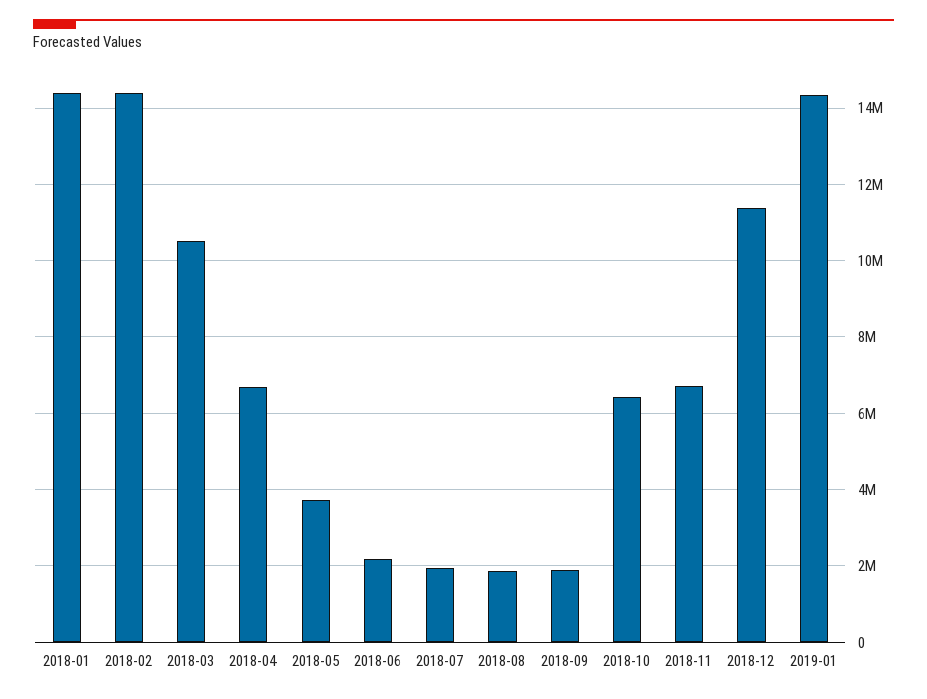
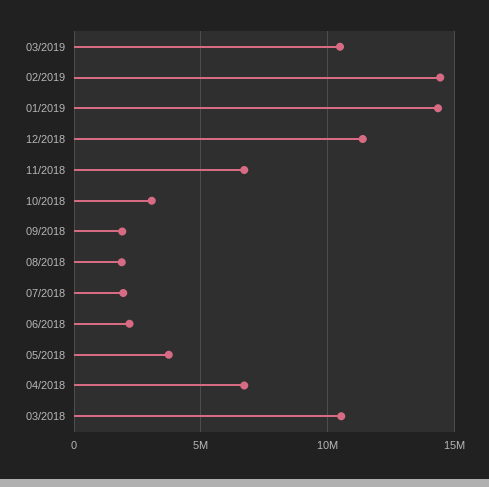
2018-01: 14400000 -> none
2018-02: 14400000 -> none
2018-10: 6400000 -> 3000000
03/2019: none -> 10500000
02/2019: none -> 14500000

